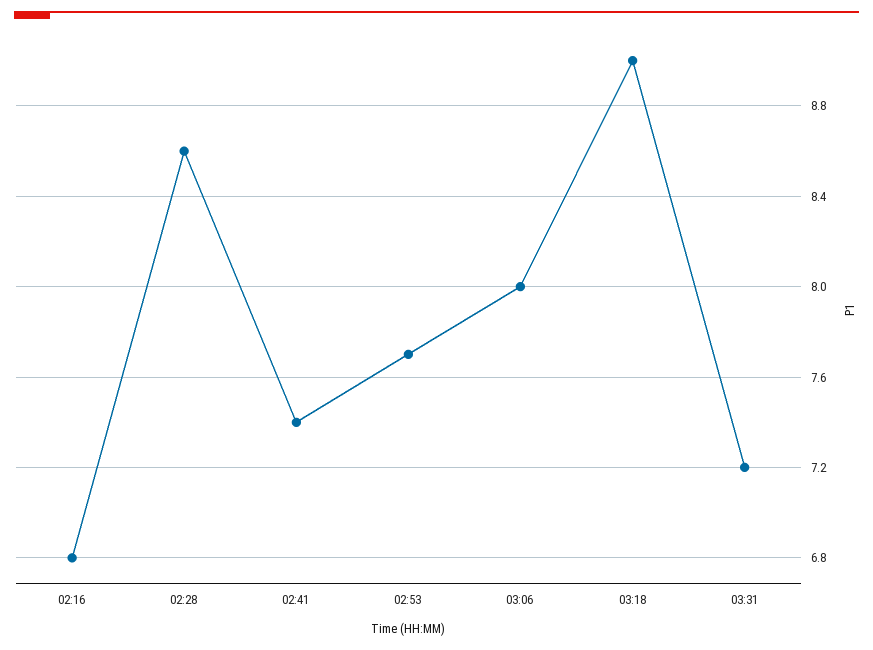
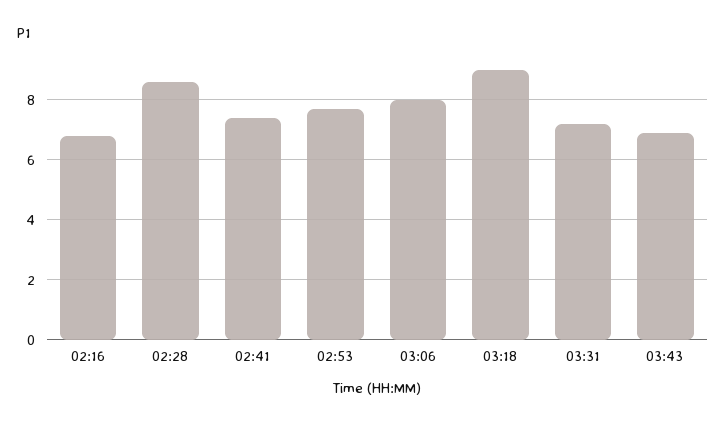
03:43: none -> 7

